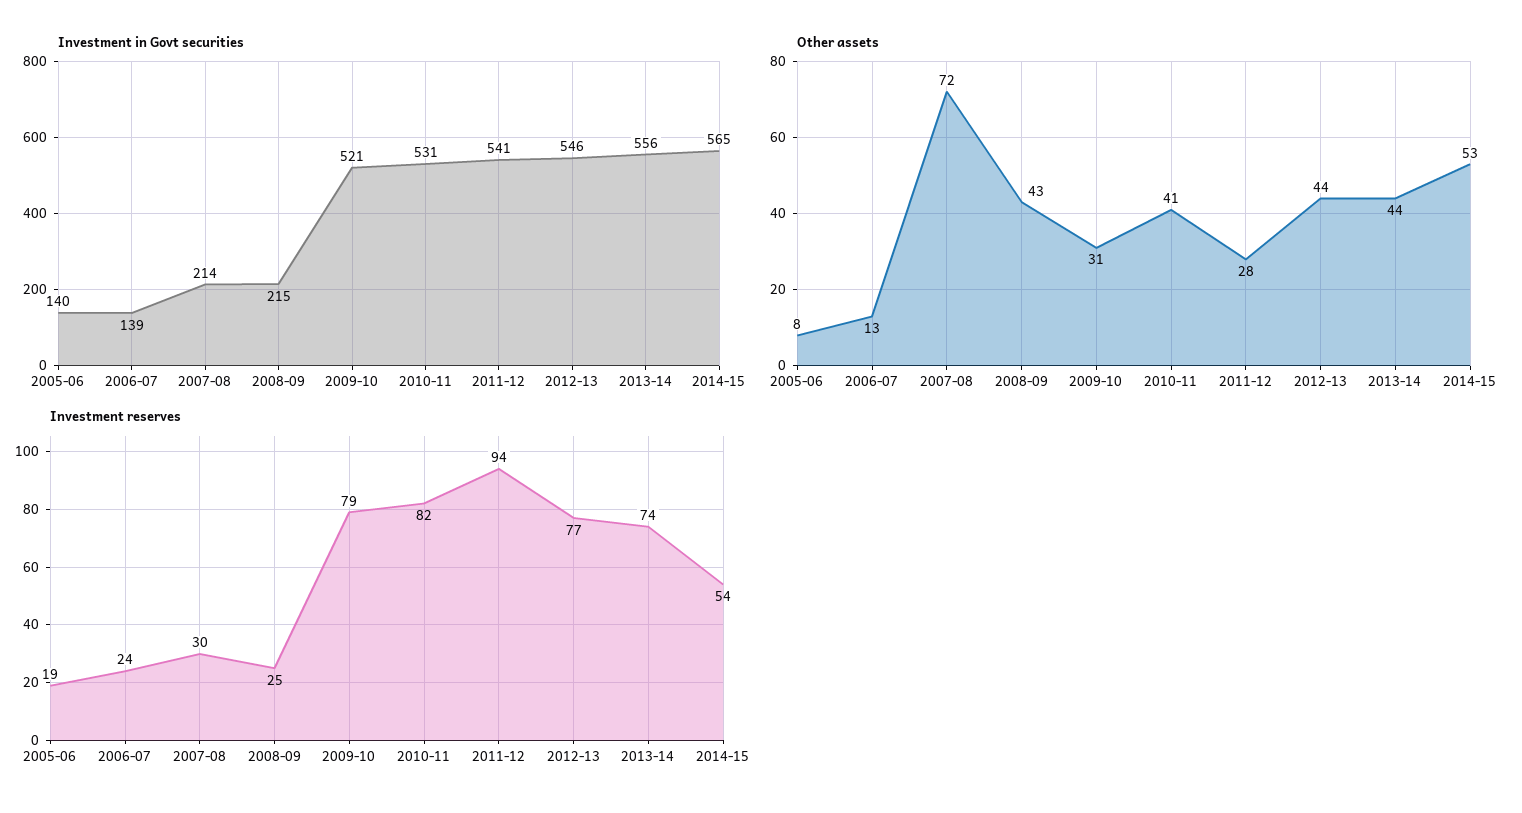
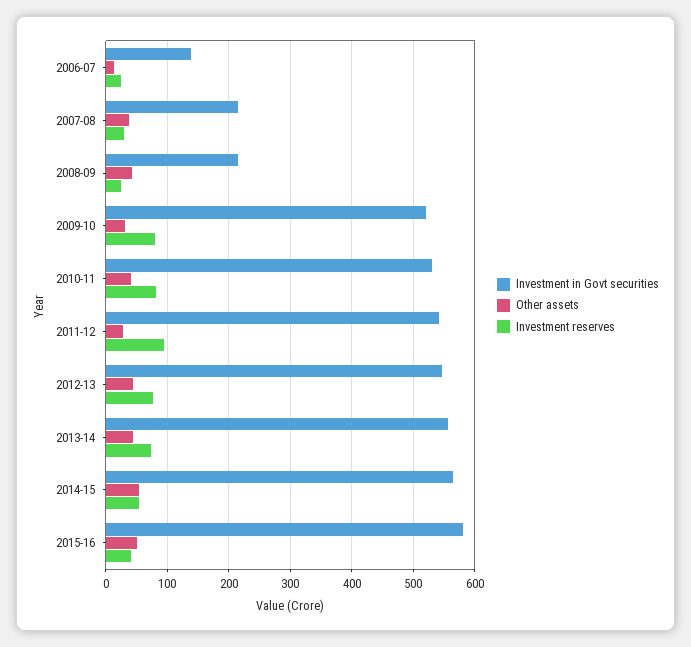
Investment in Govt securities, 2005-06: 140 -> none
Other assets, 2005-06: 8 -> none
Other assets, 2007-08: 72 -> 40
Investment reserves, 2005-06: 19 -> none
Investment in Govt securities, 2015-16: none -> 580
Other assets, 2015-16: none -> 50
Investment reserves, 2015-16: none -> 40

